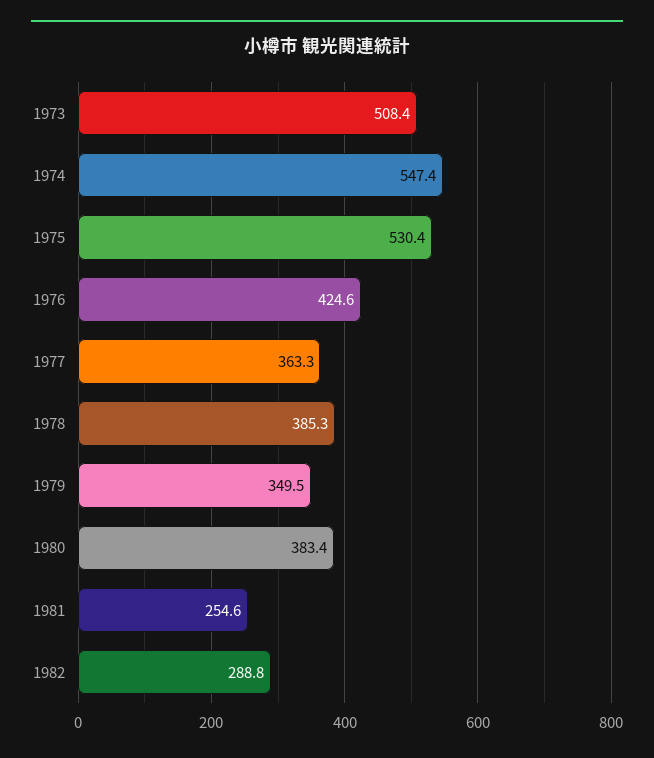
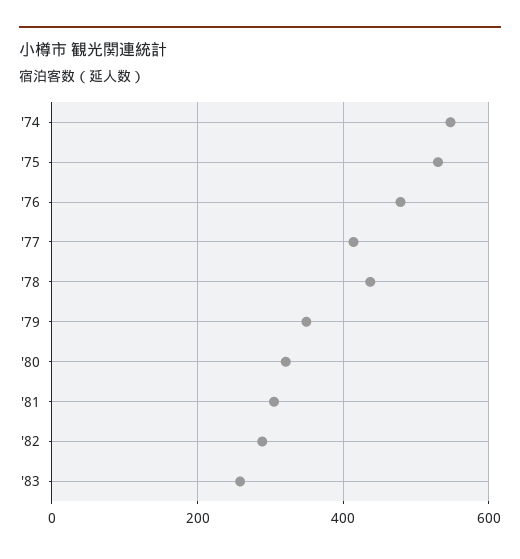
1973: 508.4 -> none
1976: 424.6 -> 480
1977: 363.3 -> 420
1978: 385.3 -> 440
1980: 383.4 -> 320
1981: 254.6 -> 300
'83: none -> 260

